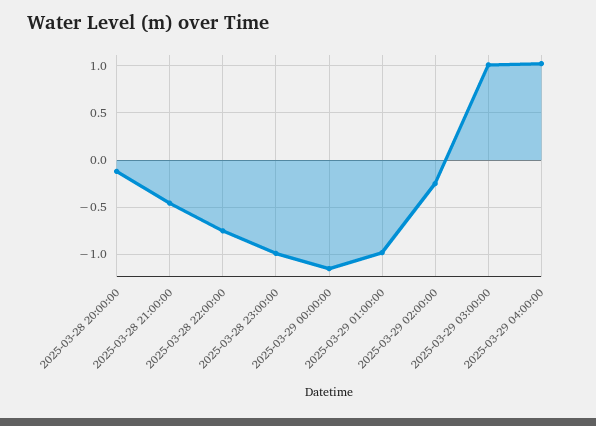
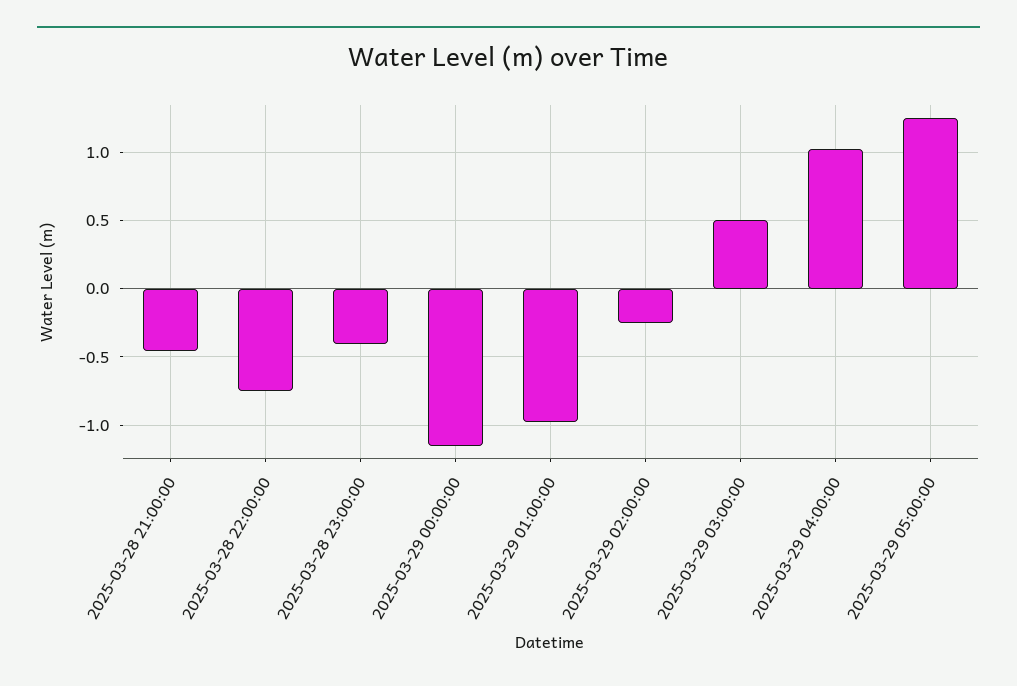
2025-03-28 20:00:00: -0.1 -> none
2025-03-28 23:00:00: -1 -> -0.4
2025-03-29 03:00:00: 1 -> 0.5
2025-03-29 05:00:00: none -> 1.25

